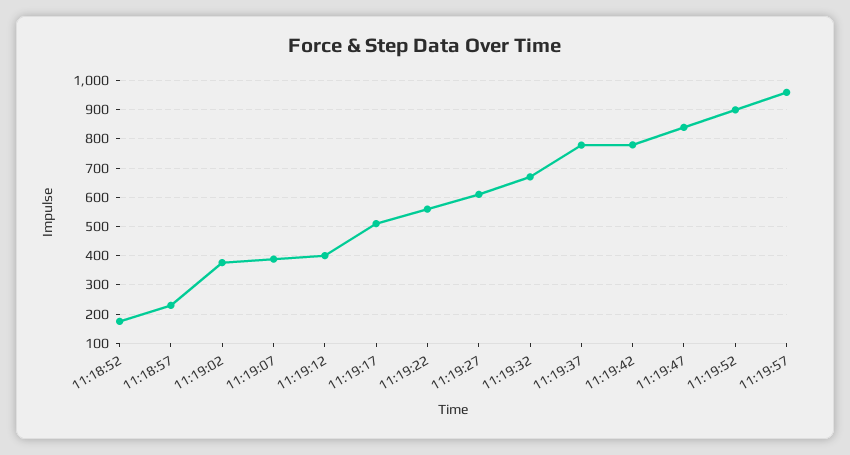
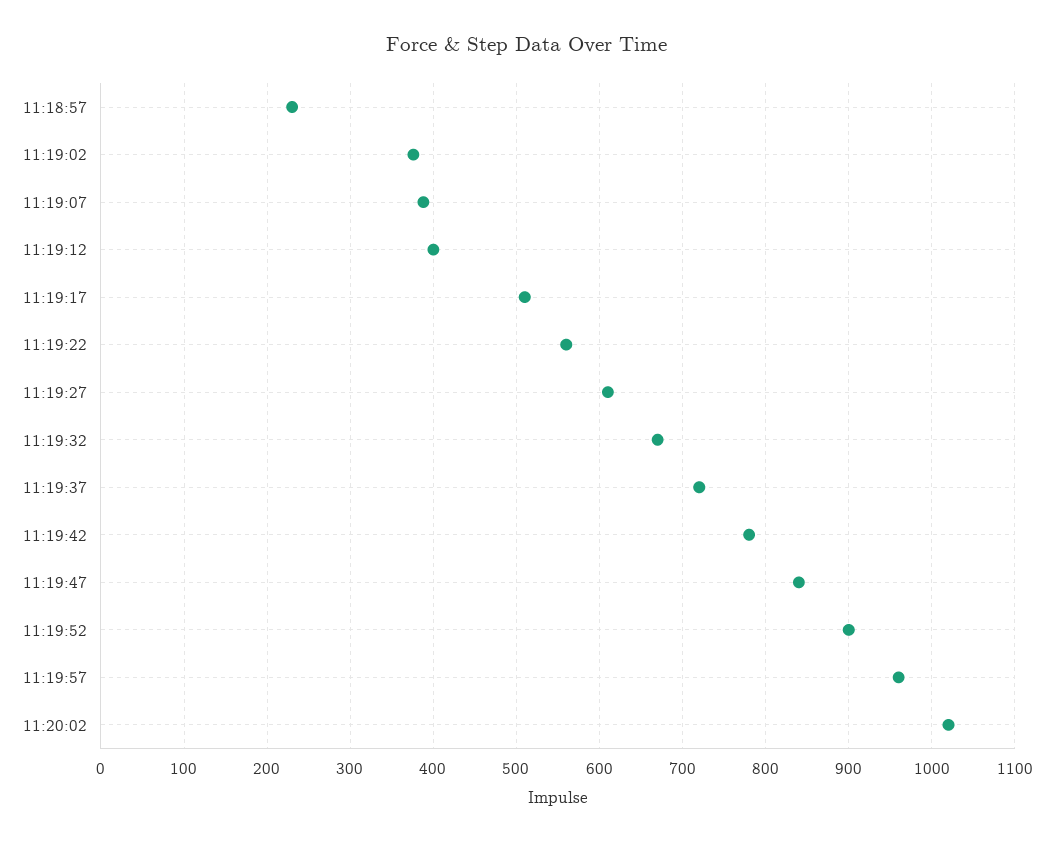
11:18:52: 175 -> none
11:19:37: 775 -> 720
11:20:02: none -> 1020

